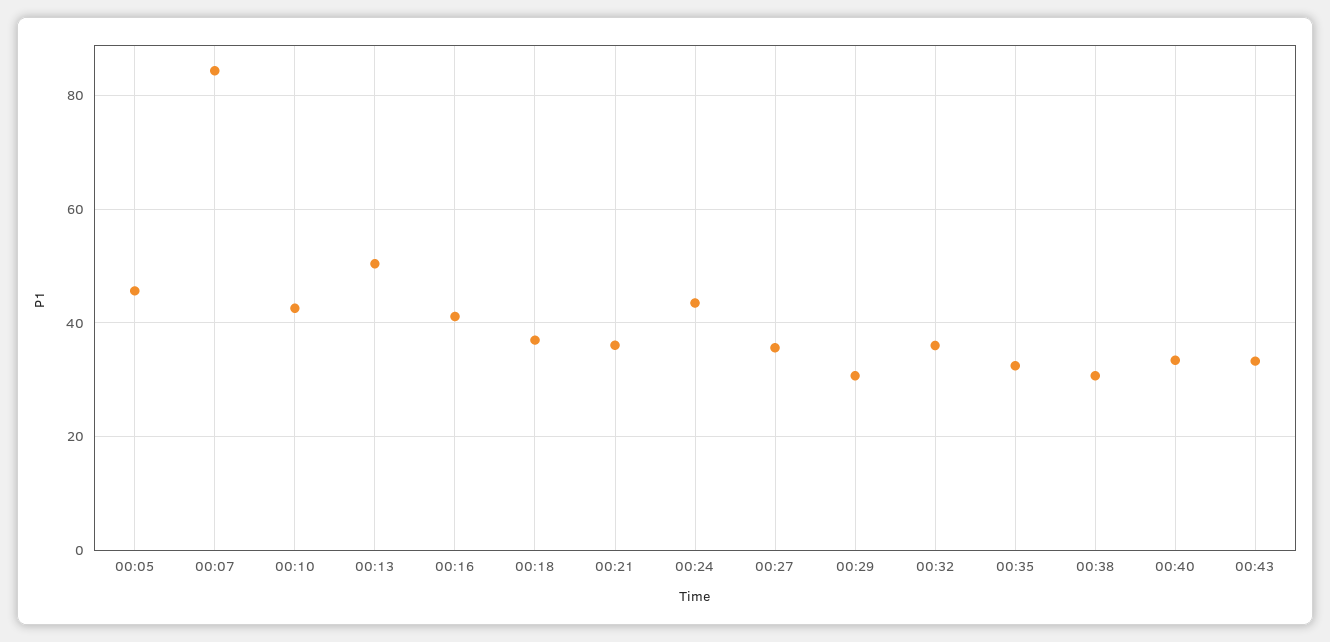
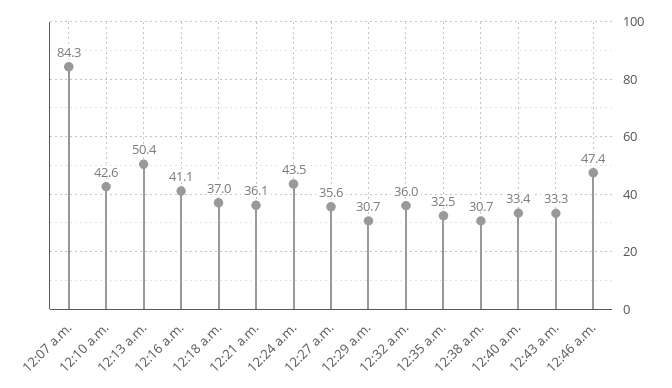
00:05: 46 -> none
12:46 a.m.: none -> 47.4

